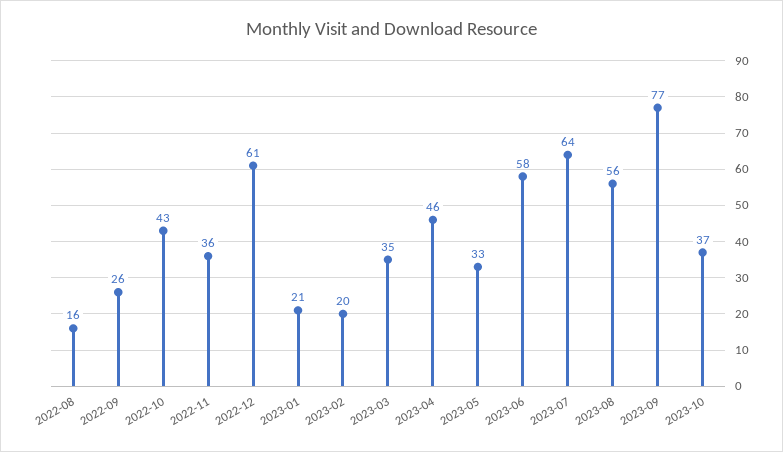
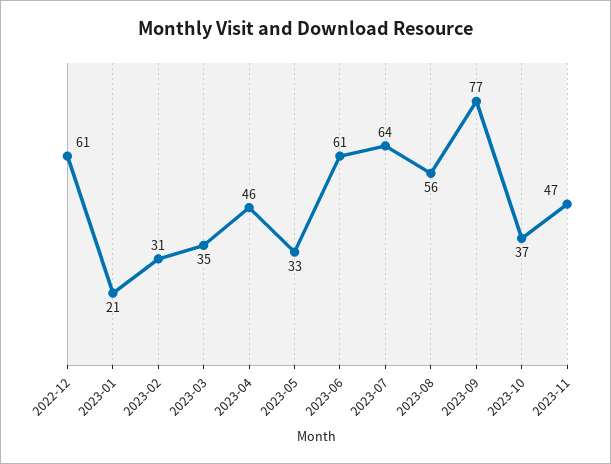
2022-08: 16 -> none
2022-09: 26 -> none
2022-10: 43 -> none
2022-11: 36 -> none
2023-02: 20 -> 31
2023-06: 58 -> 61
2023-11: none -> 47

